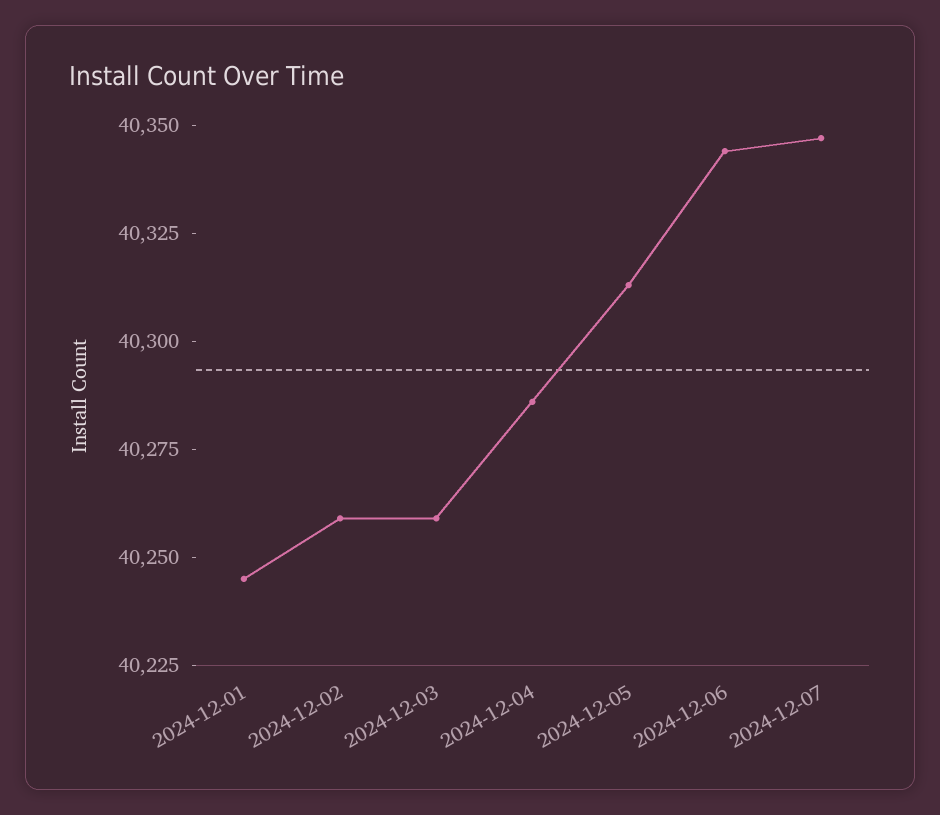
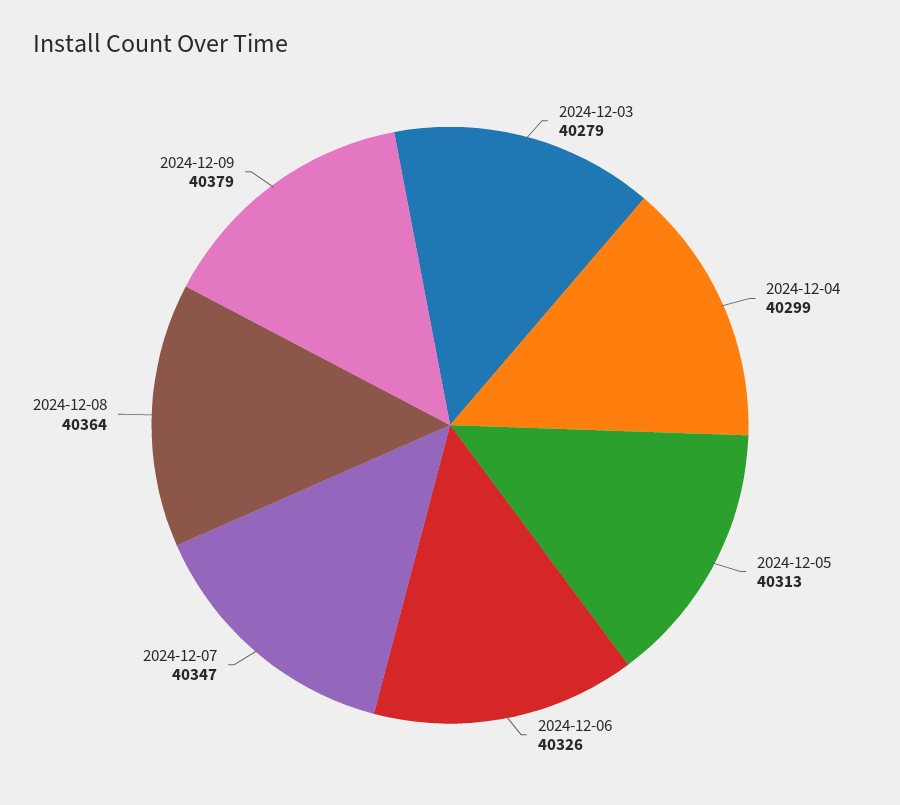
2024-12-01: 40245 -> none
2024-12-02: 40260 -> none
2024-12-03: 40260 -> 40279
2024-12-04: 40285 -> 40299
2024-12-06: 40345 -> 40326
2024-12-08: none -> 40364
2024-12-09: none -> 40379

